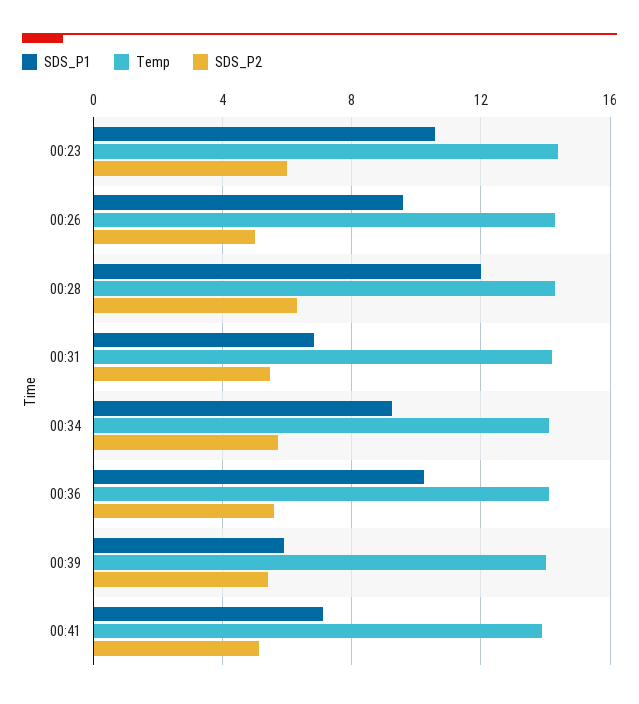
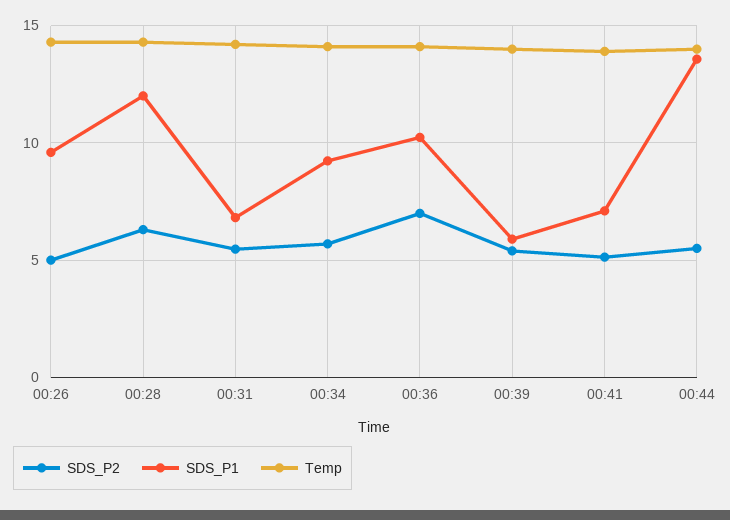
SDS_P1, 00:23: 10.5 -> none
Temp, 00:23: 14.5 -> none
SDS_P2, 00:23: 6 -> none
SDS_P2, 00:36: 5.5 -> 7
SDS_P2, 00:44: none -> 5.5
SDS_P1, 00:44: none -> 13.5
Temp, 00:44: none -> 14

